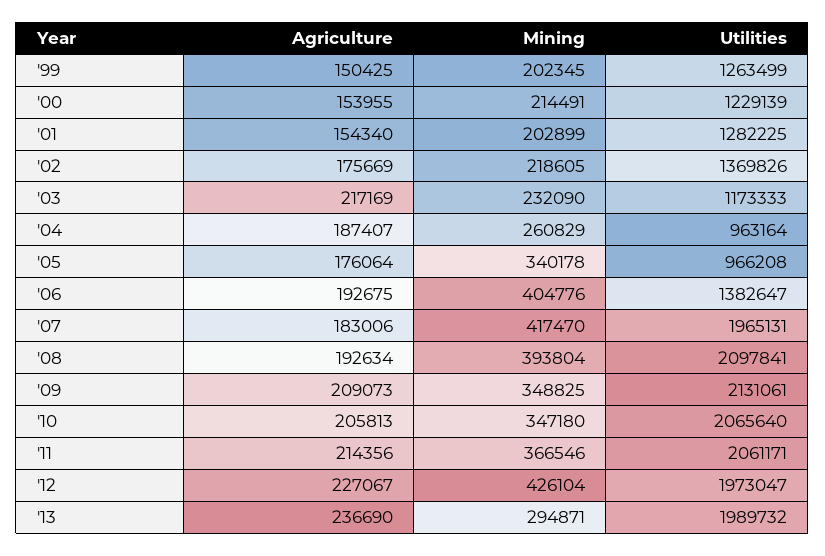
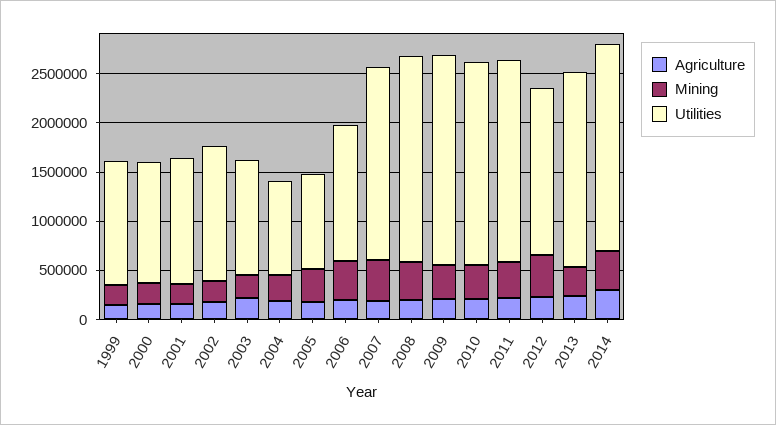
Utilities, '12: 1973047 -> 1700000
Agriculture, 2014: none -> 300000
Mining, 2014: none -> 400000
Utilities, 2014: none -> 2100000

